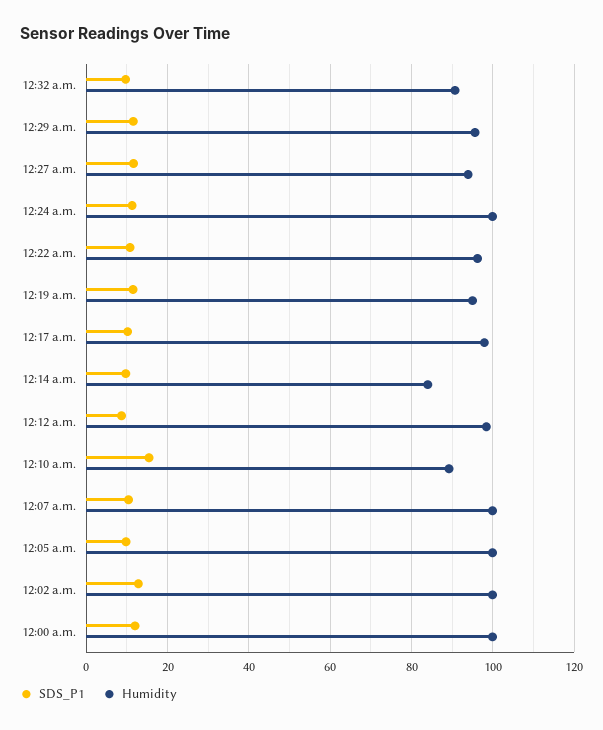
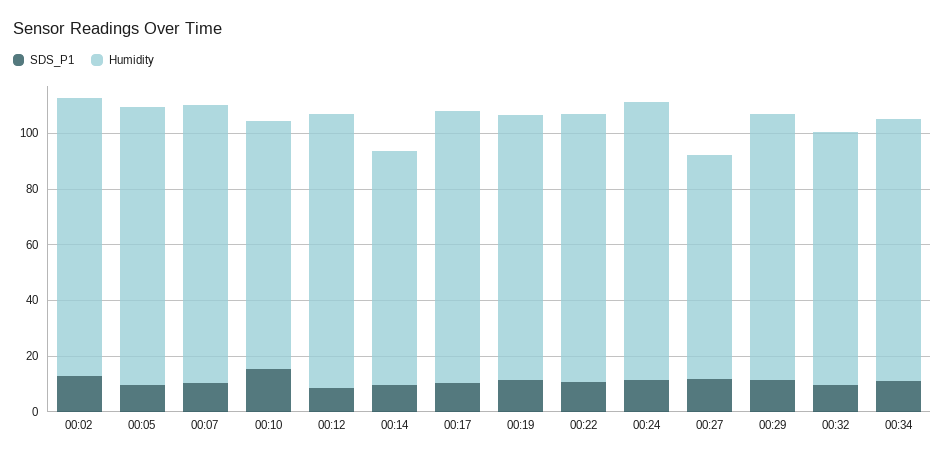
Humidity, 12:27 a.m.: 94 -> 80
SDS_P1, 12:00 a.m.: 12 -> none
Humidity, 12:00 a.m.: 100 -> none
SDS_P1, 00:34: none -> 10
Humidity, 00:34: none -> 95

